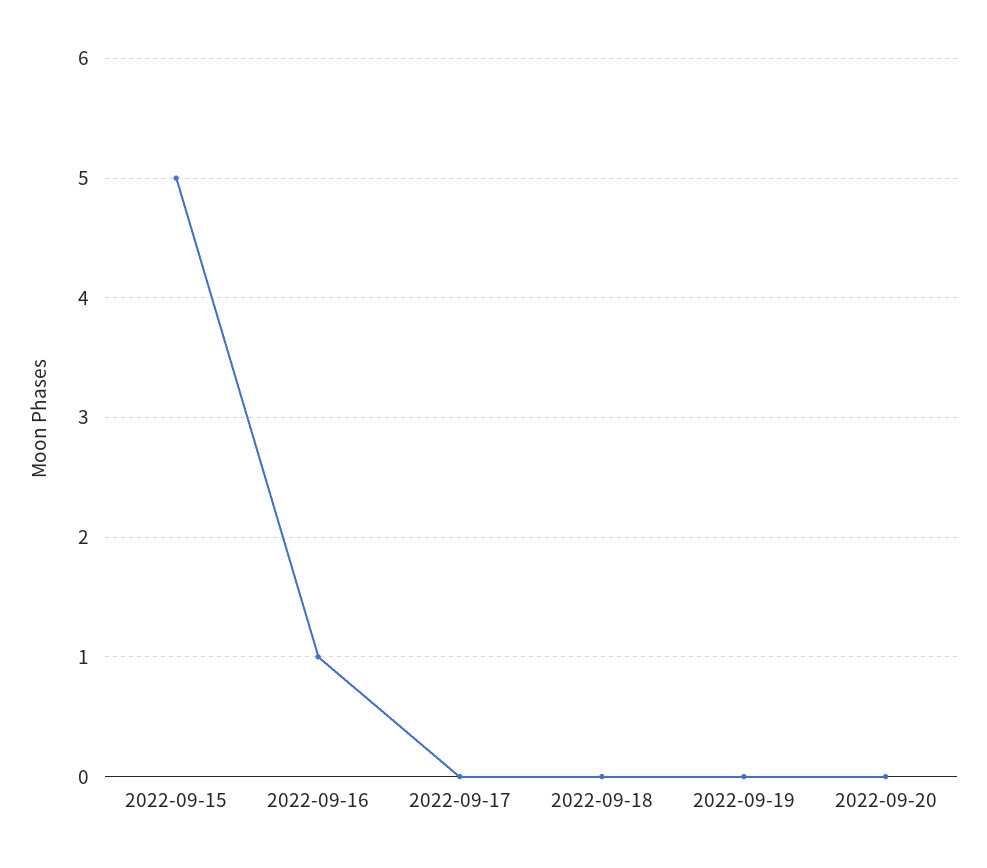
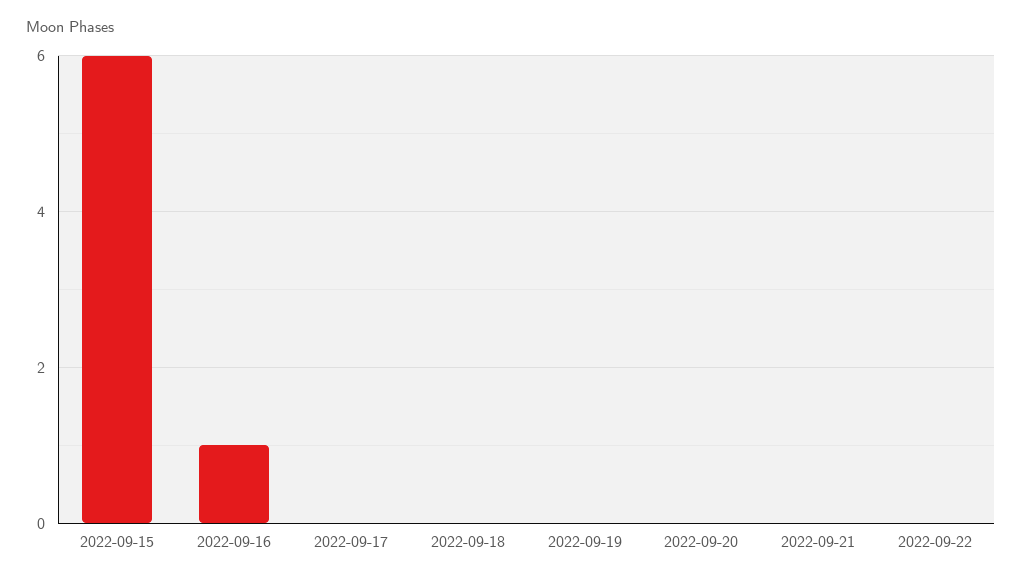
2022-09-15: 5 -> 6
2022-09-21: none -> 0
2022-09-22: none -> 0

